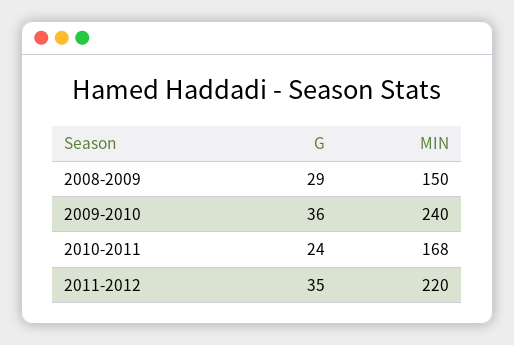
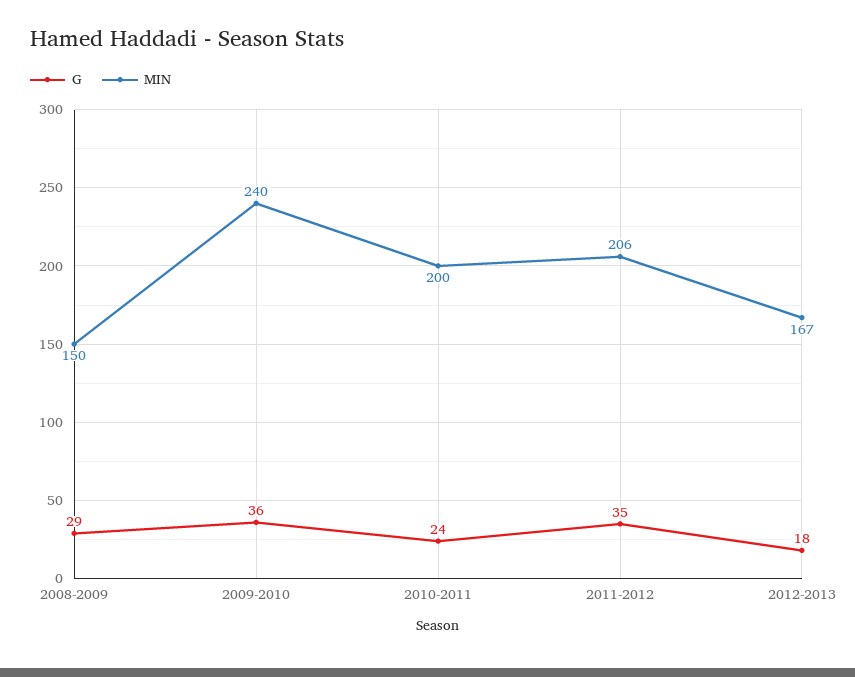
MIN, 2010-2011: 168 -> 200
MIN, 2011-2012: 220 -> 206
G, 2012-2013: none -> 18
MIN, 2012-2013: none -> 167

